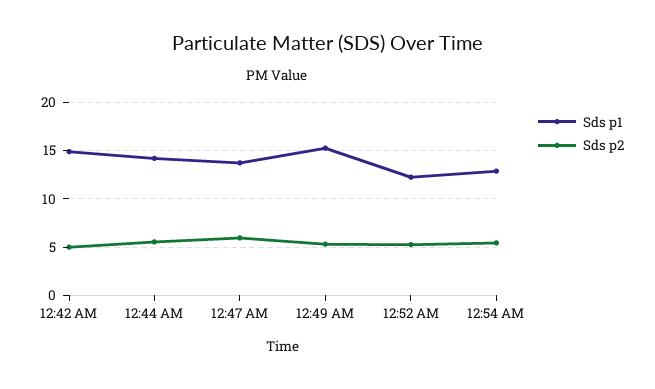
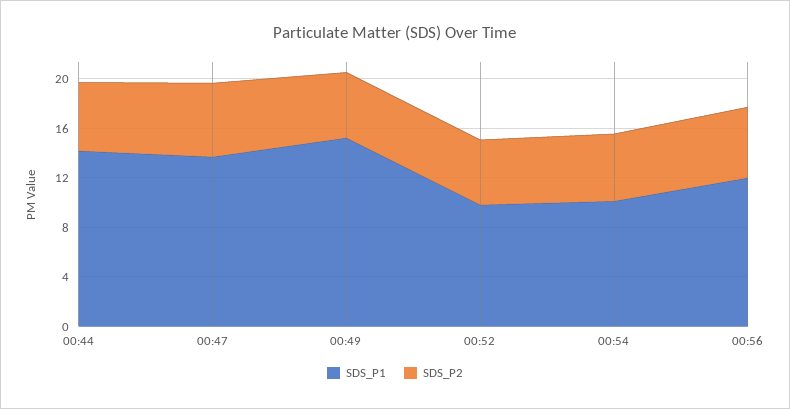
Sds p1, 12:42 AM: 15 -> none
Sds p2, 12:42 AM: 5 -> none
Sds p1, 12:52 AM: 12 -> 10
Sds p1, 12:54 AM: 13 -> 10
Sds p1, 00:56: none -> 12
Sds p2, 00:56: none -> 6

